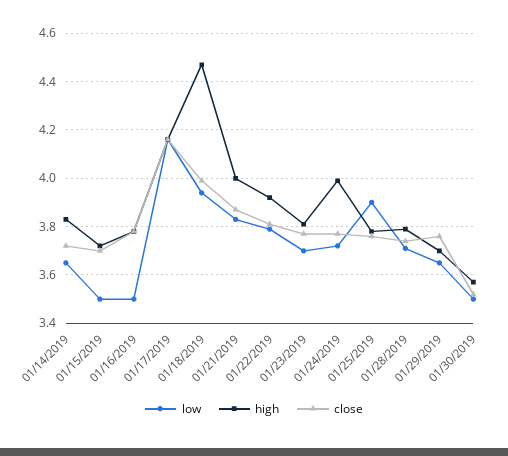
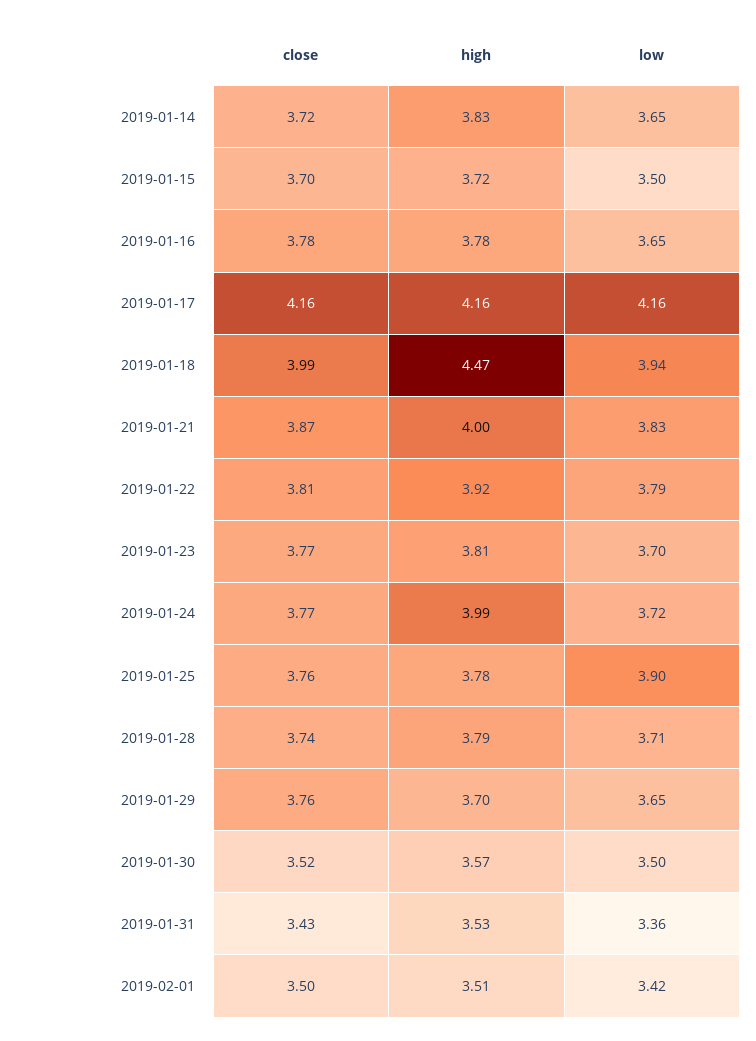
low, 01/16/2019: 3.5 -> 3.65
close, 2019-01-31: none -> 3.43
high, 2019-01-31: none -> 3.53
low, 2019-01-31: none -> 3.36
close, 2019-02-01: none -> 3.5
high, 2019-02-01: none -> 3.51
low, 2019-02-01: none -> 3.42

